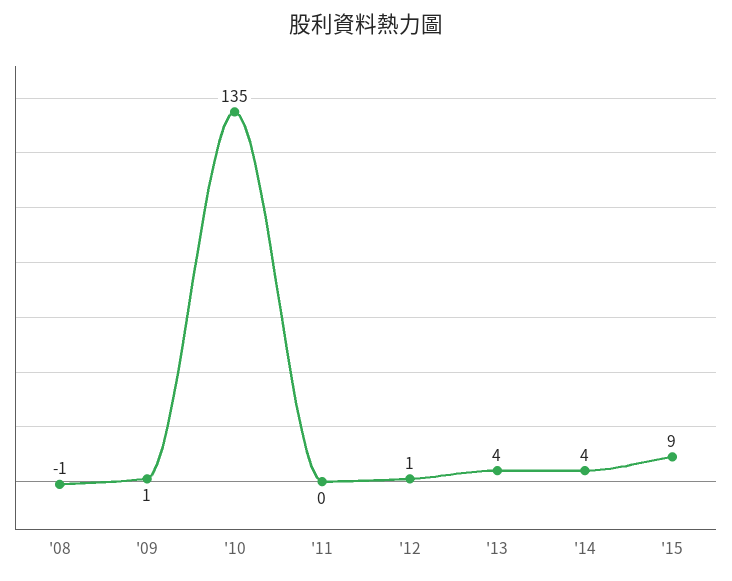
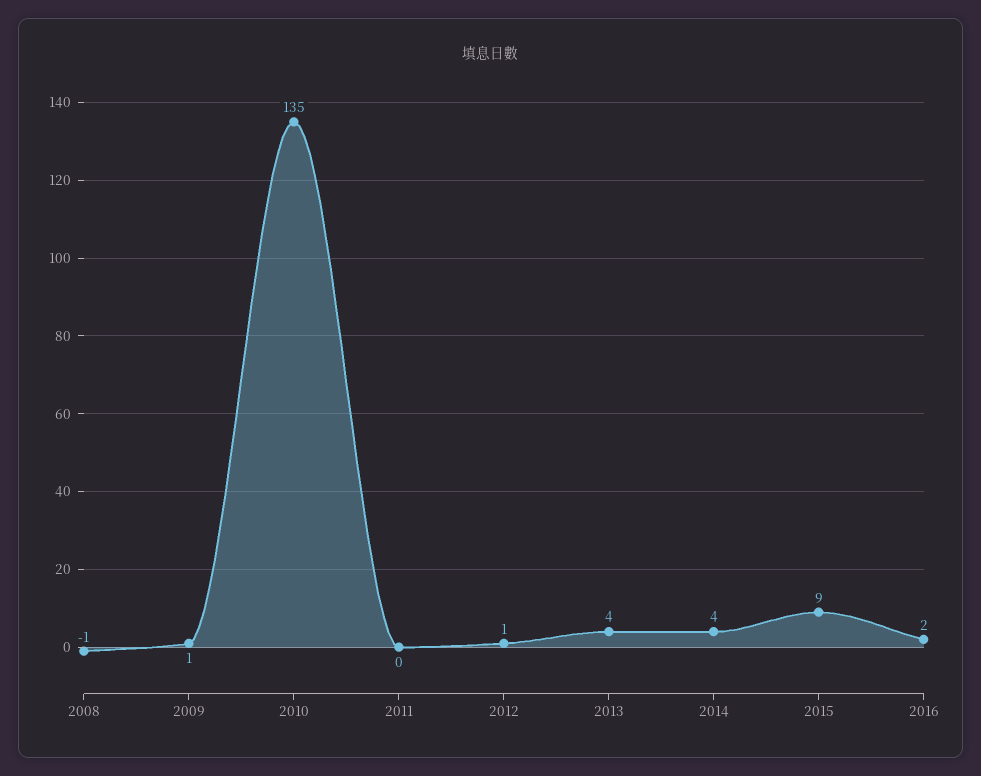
2016: none -> 2

